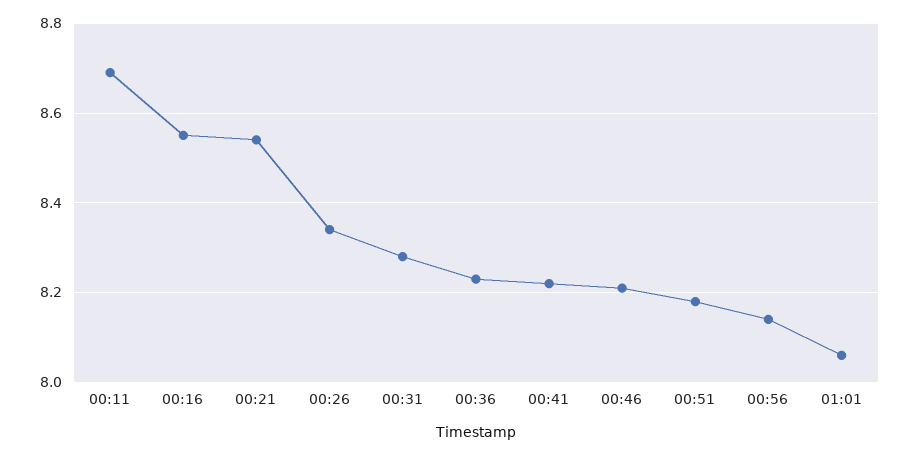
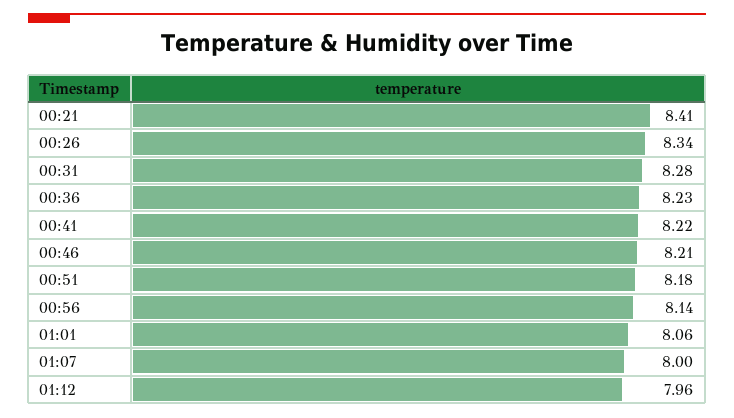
00:11: 8.7 -> none
00:16: 8.55 -> none
00:21: 8.55 -> 8.41
01:07: none -> 8
01:12: none -> 7.96

